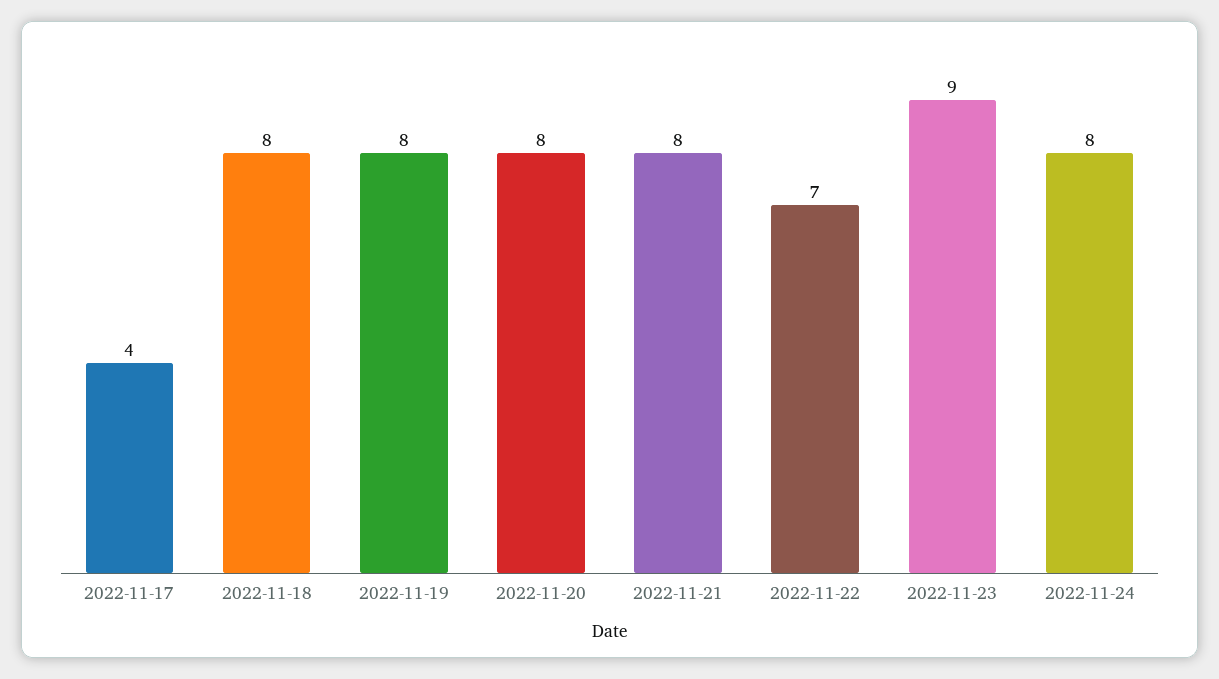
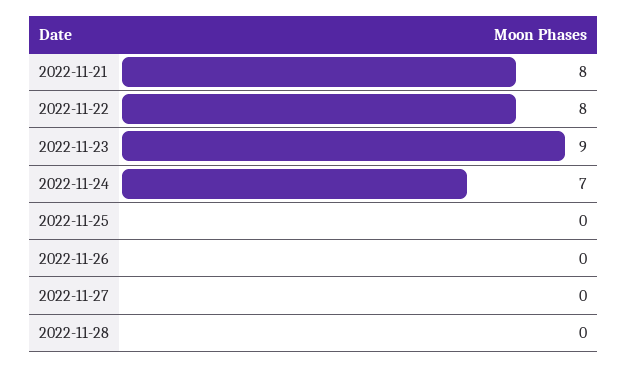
2022-11-17: 4 -> none
2022-11-18: 8 -> none
2022-11-19: 8 -> none
2022-11-20: 8 -> none
2022-11-22: 7 -> 8
2022-11-24: 8 -> 7
2022-11-25: none -> 0
2022-11-26: none -> 0
2022-11-27: none -> 0
2022-11-28: none -> 0

